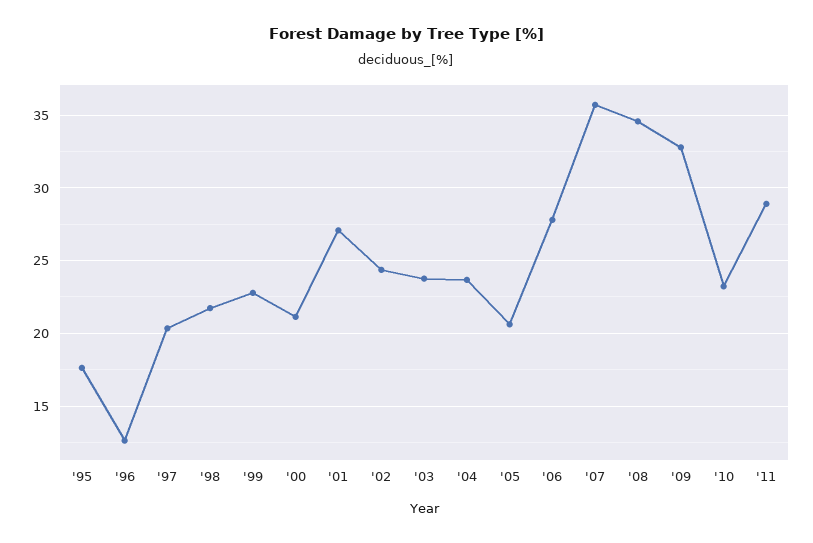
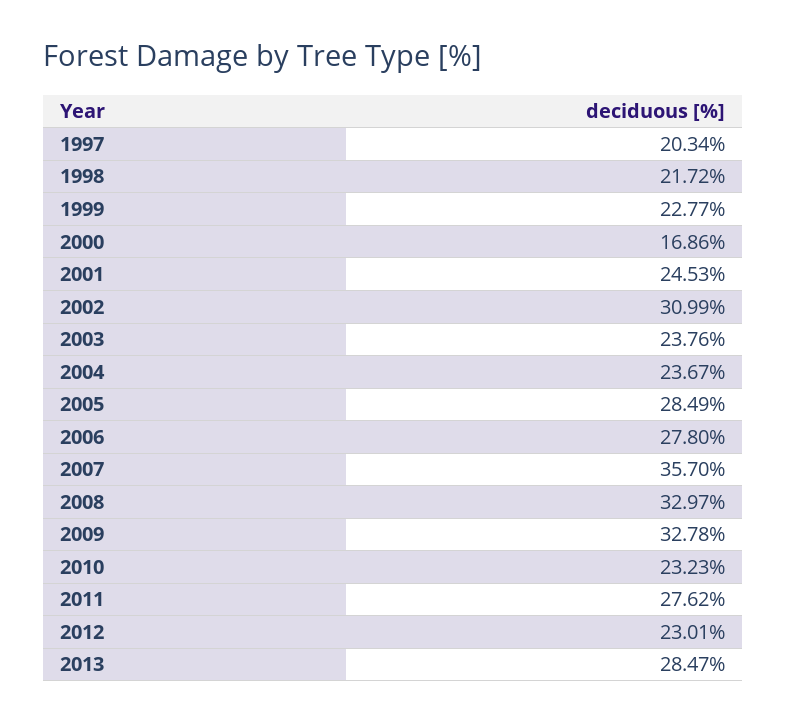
'95: 17.5 -> none
'96: 12.5 -> none
'00: 21 -> 16.86
'01: 27 -> 24.53
'02: 24.5 -> 30.99
'05: 20.5 -> 28.49
'08: 34.5 -> 32.97
'11: 29 -> 27.62
2012: none -> 23.01
2013: none -> 28.47

